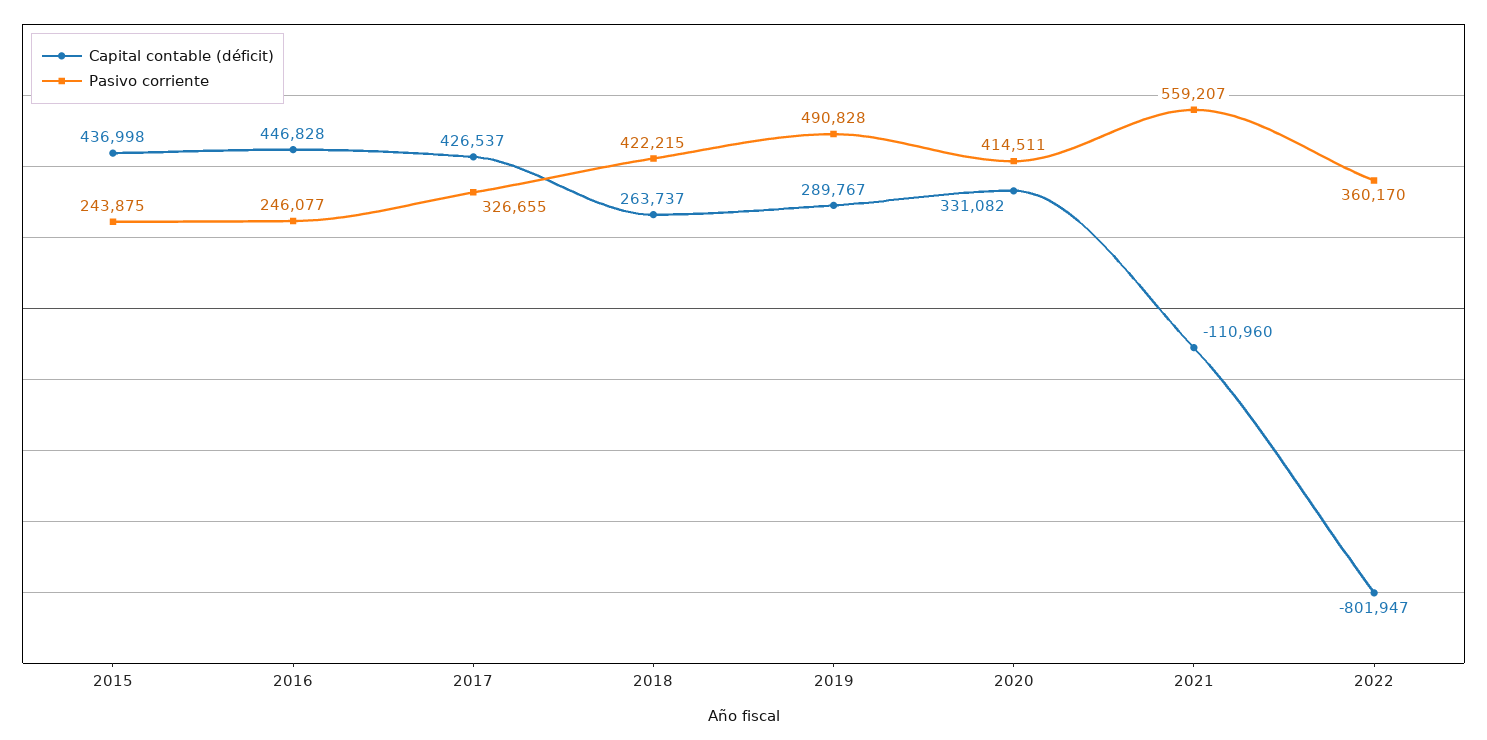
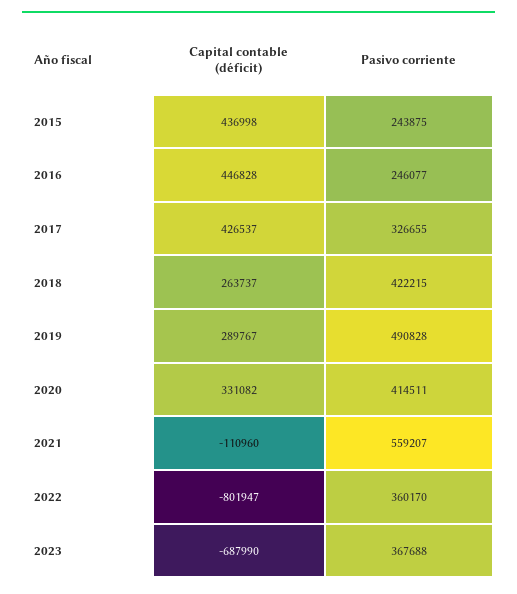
Capital contable (déficit), 2023: none -> -687990
Pasivo corriente, 2023: none -> 367688

